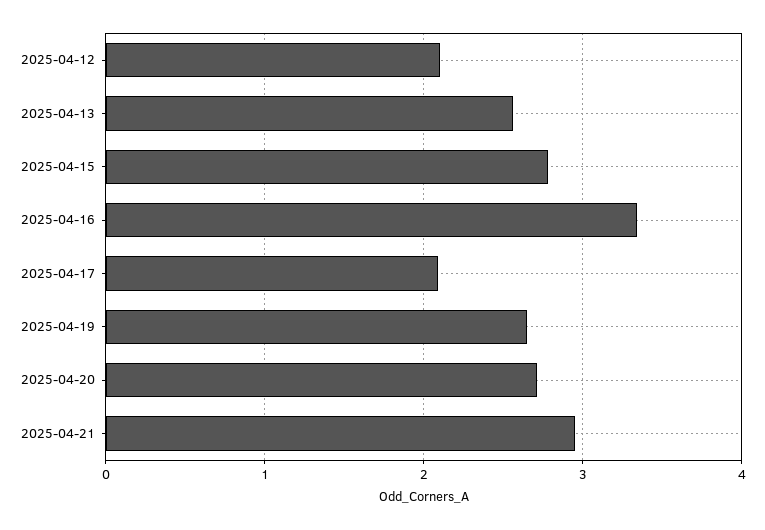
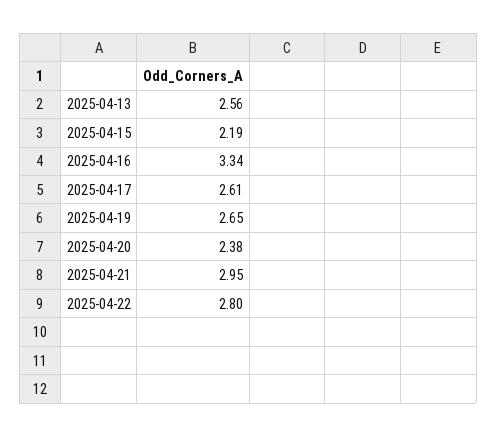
2025-04-12: 2.1 -> none
2025-04-15: 2.8 -> 2.19
2025-04-17: 2.1 -> 2.61
2025-04-20: 2.7 -> 2.38
2025-04-22: none -> 2.8

